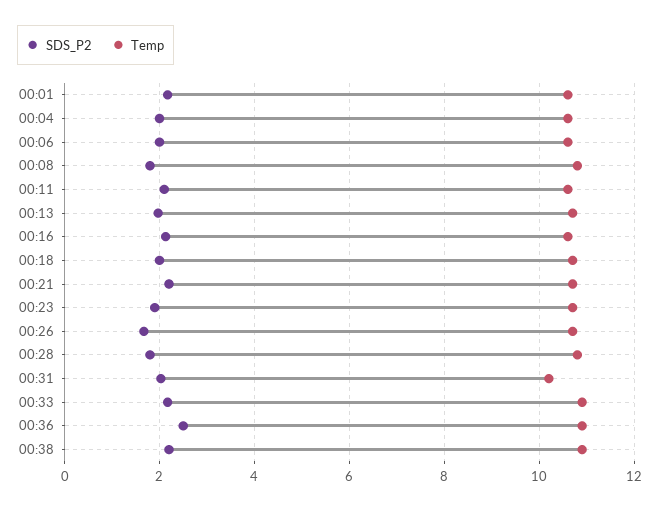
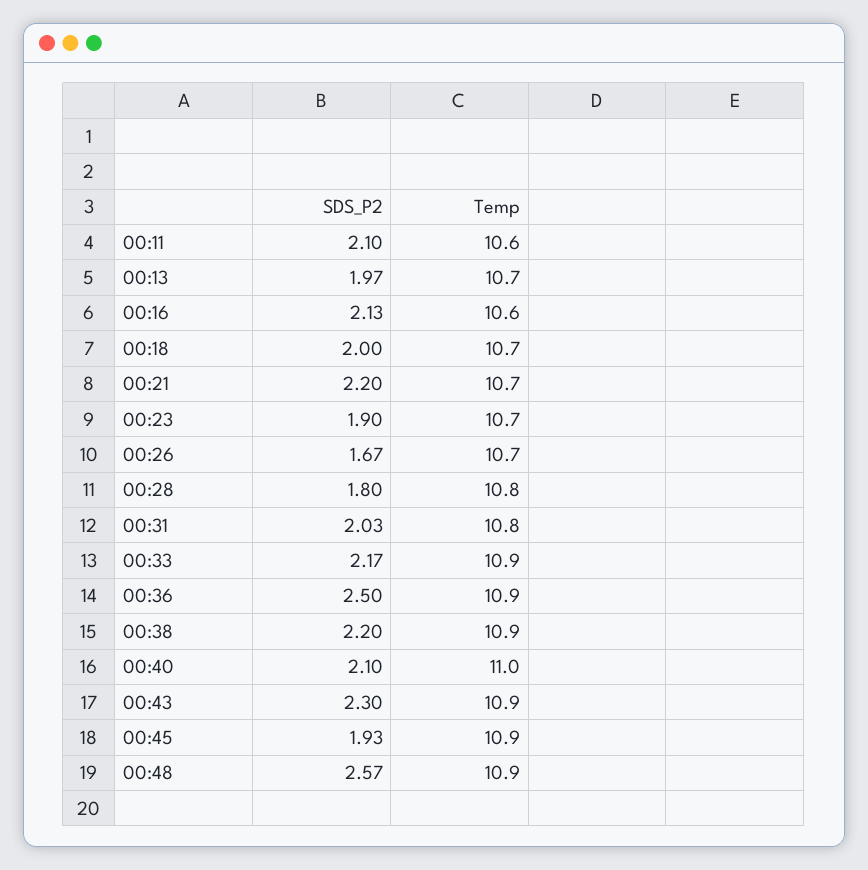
SDS_P2, 00:01: 2.2 -> none
Temp, 00:01: 10.6 -> none
SDS_P2, 00:04: 2 -> none
Temp, 00:04: 10.6 -> none
SDS_P2, 00:06: 2 -> none
Temp, 00:06: 10.6 -> none
SDS_P2, 00:08: 1.8 -> none
Temp, 00:08: 10.8 -> none
Temp, 00:31: 10.2 -> 10.8
SDS_P2, 00:40: none -> 2.1
Temp, 00:40: none -> 11
SDS_P2, 00:43: none -> 2.3
Temp, 00:43: none -> 10.9
SDS_P2, 00:45: none -> 1.93
Temp, 00:45: none -> 10.9
SDS_P2, 00:48: none -> 2.57
Temp, 00:48: none -> 10.9

